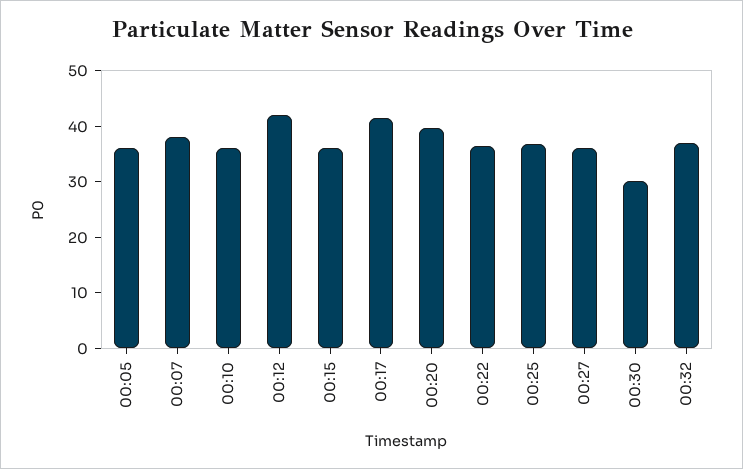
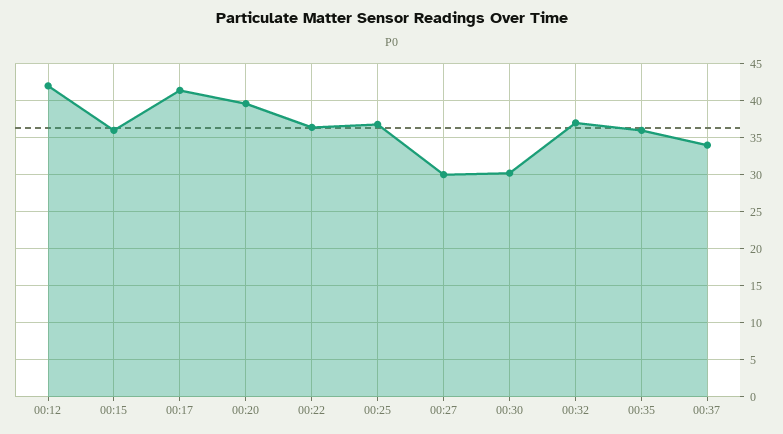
00:05: 36 -> none
00:07: 38 -> none
00:10: 36 -> none
00:27: 36 -> 30
00:35: none -> 36
00:37: none -> 34

